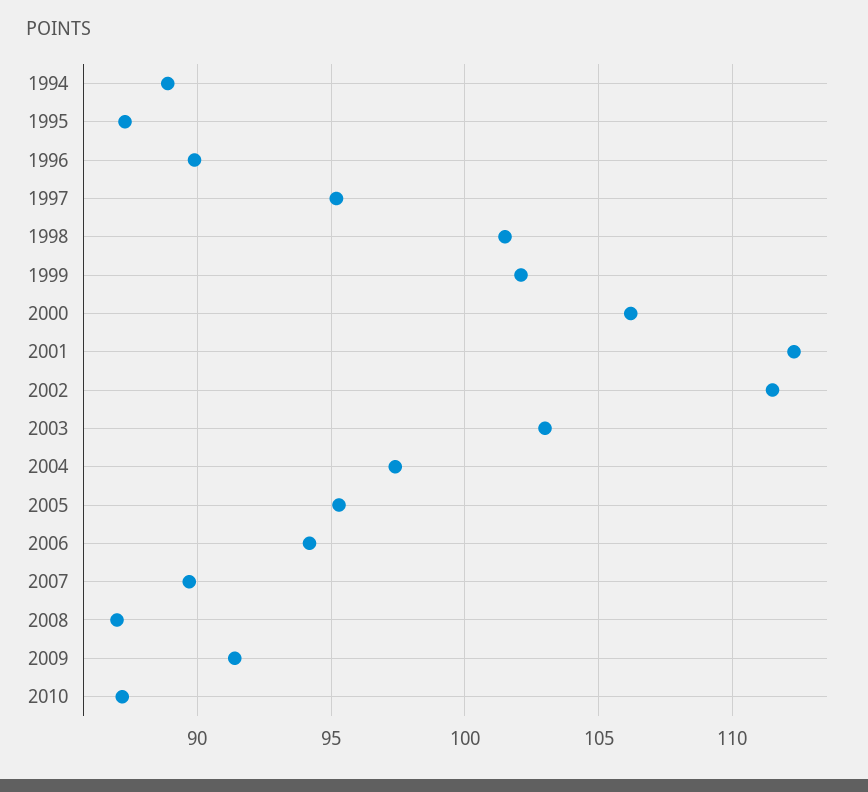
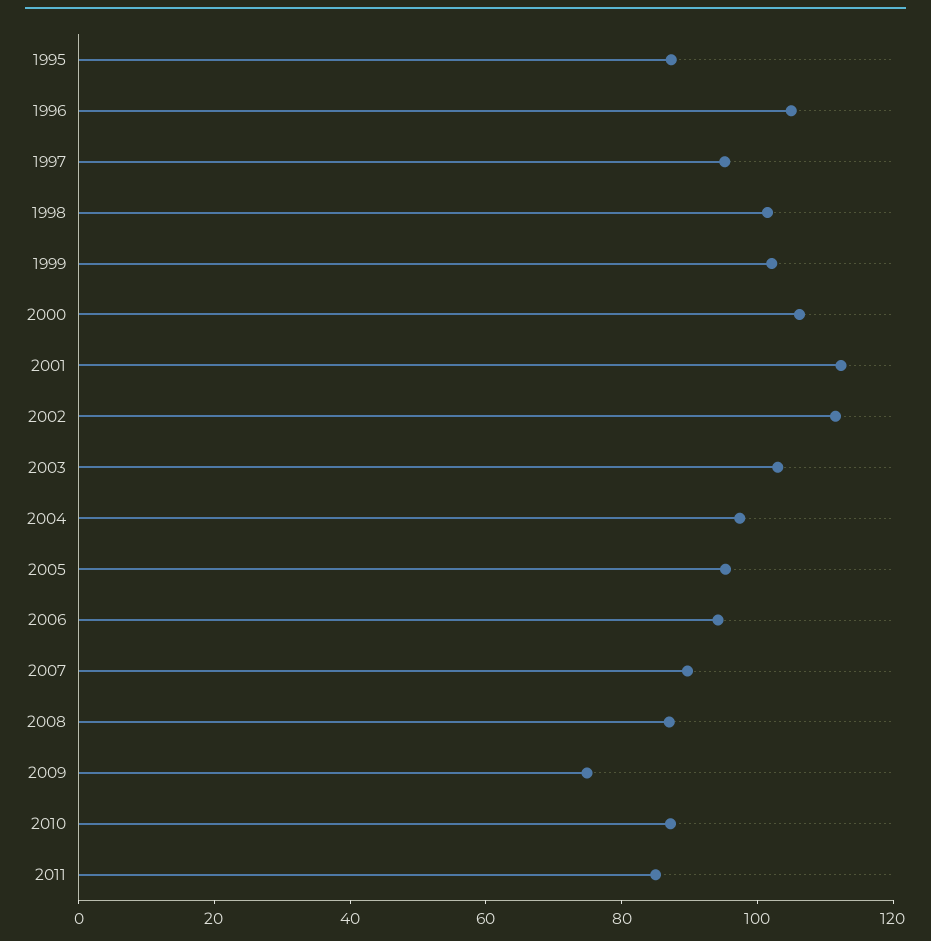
1994: 89 -> none
1996: 90 -> 105
2009: 91.5 -> 75
2011: none -> 85

